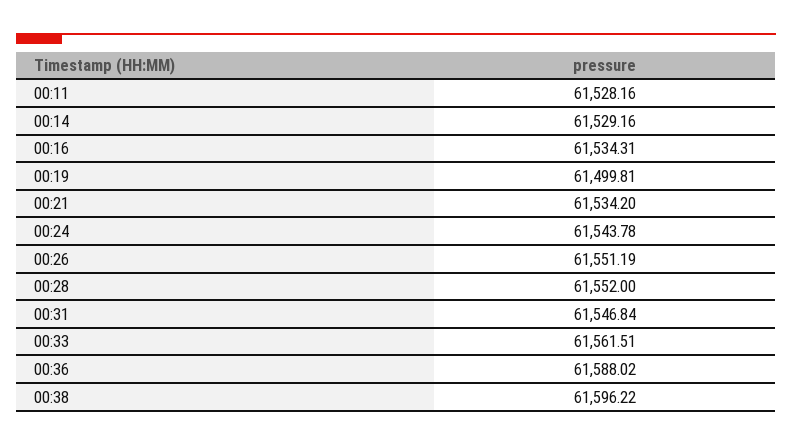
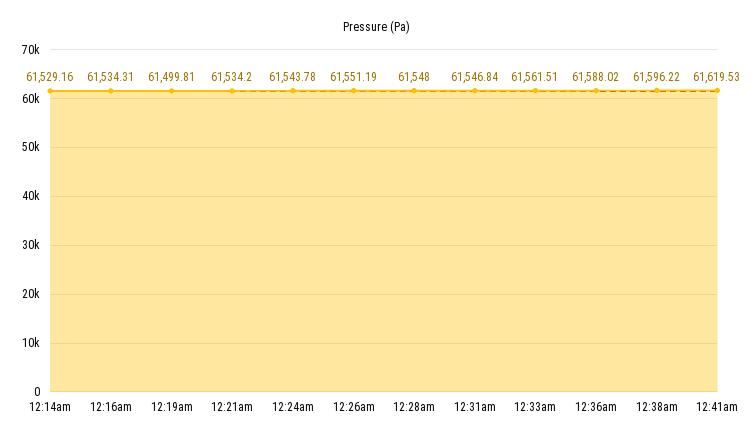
00:11: 61528.16 -> none
00:28: 61552 -> 61548
12:41am: none -> 61619.53

